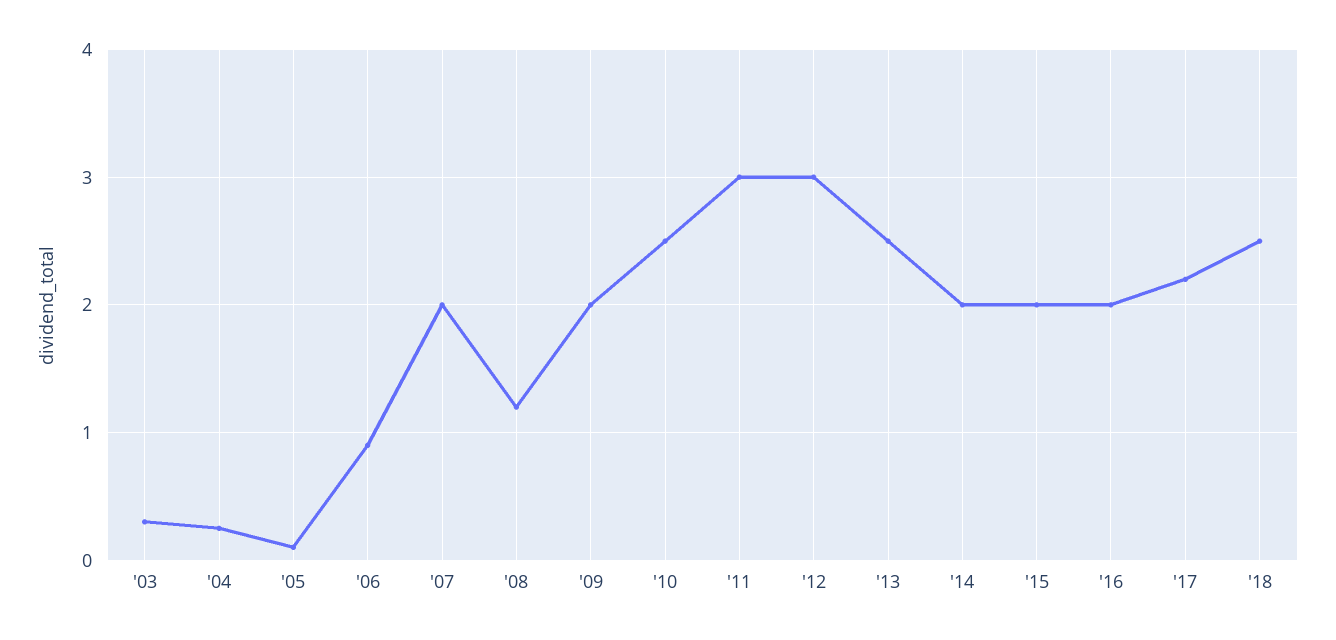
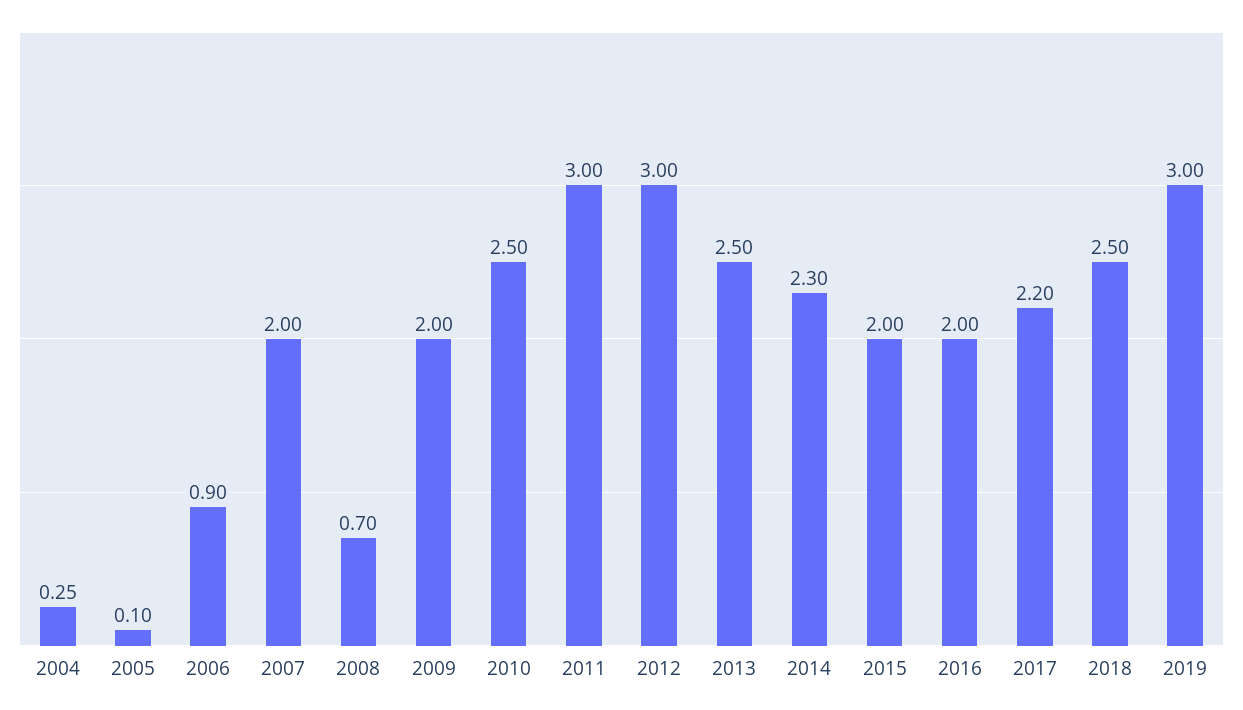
'03: 0.3 -> none
'08: 1.2 -> 0.7
'14: 2 -> 2.3
2019: none -> 3

